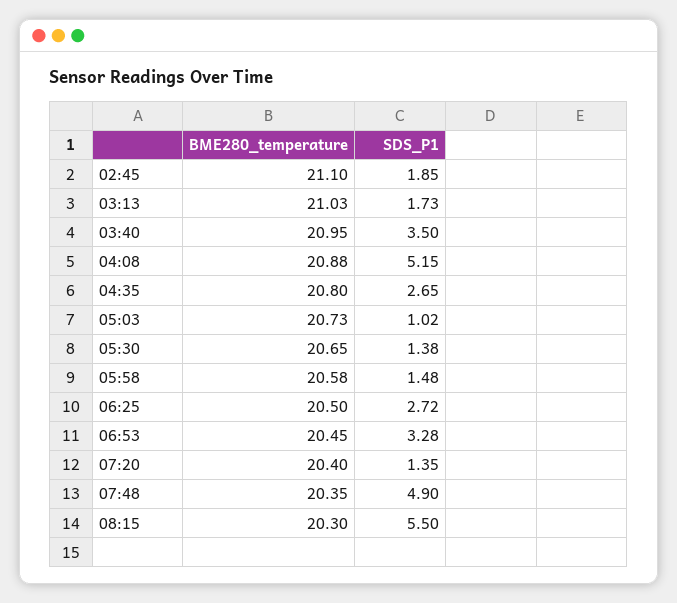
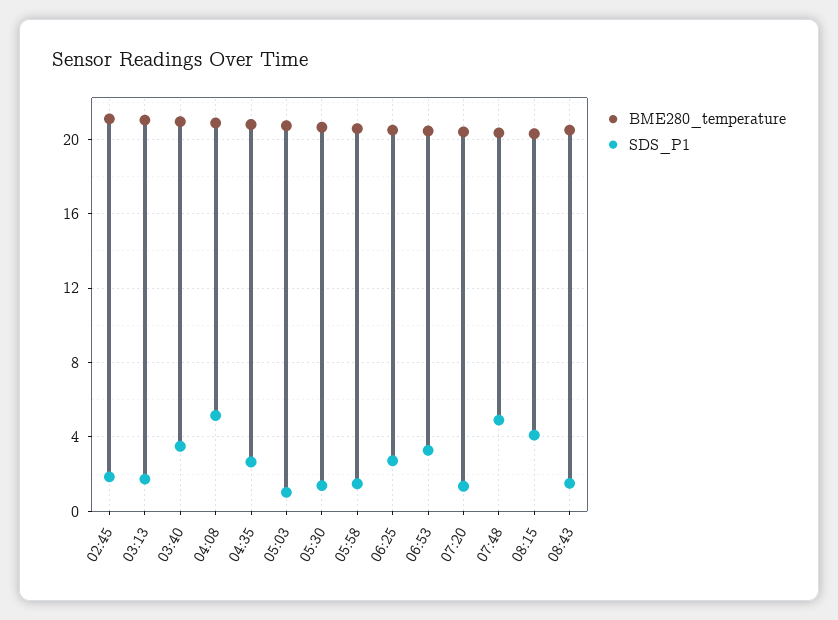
SDS_P1, 08:15: 5.5 -> 4
BME280_temperature, 08:43: none -> 20.5
SDS_P1, 08:43: none -> 1.5

